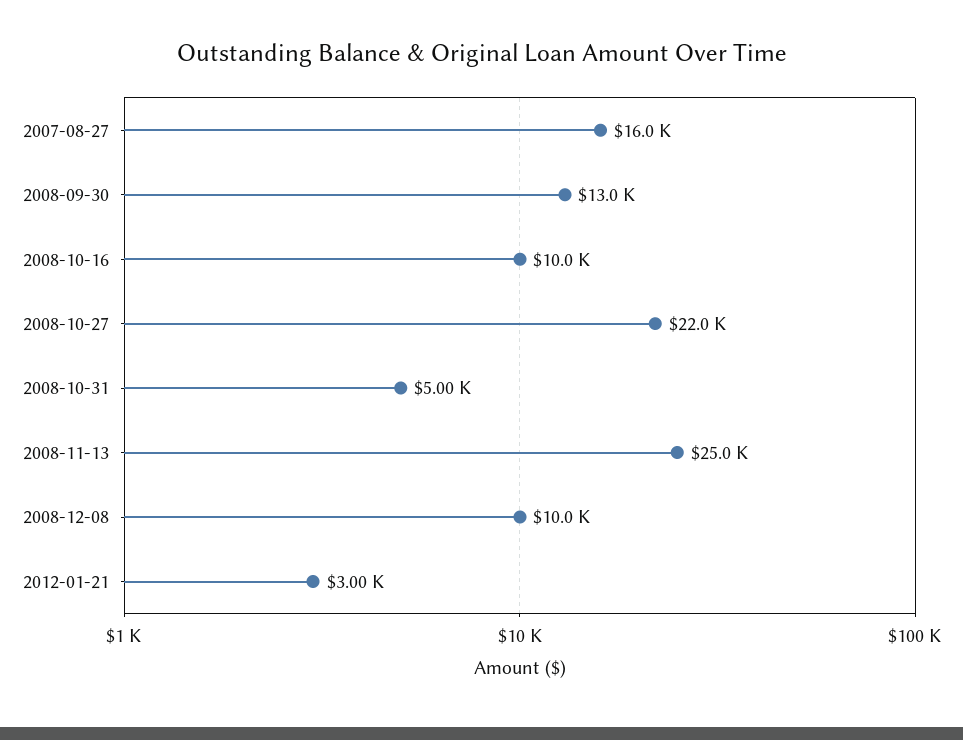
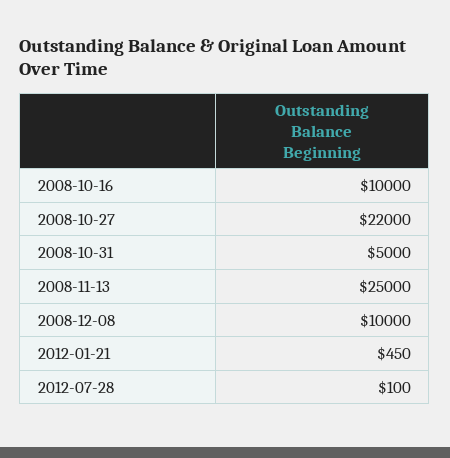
2007-08-27: 16000 -> none
2008-09-30: 13000 -> none
2012-01-21: 3000 -> 450
2012-07-28: none -> 100

